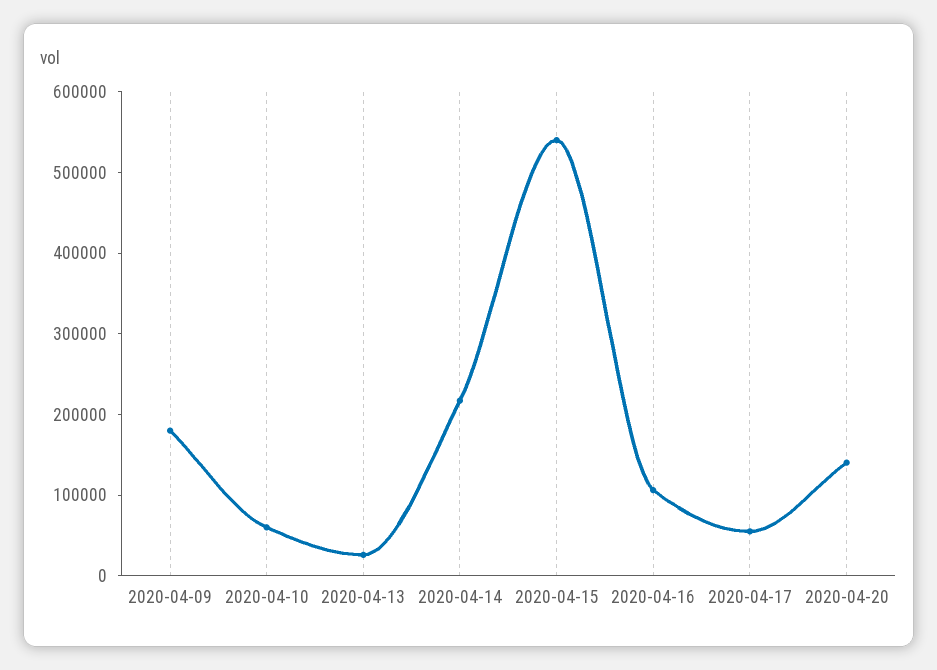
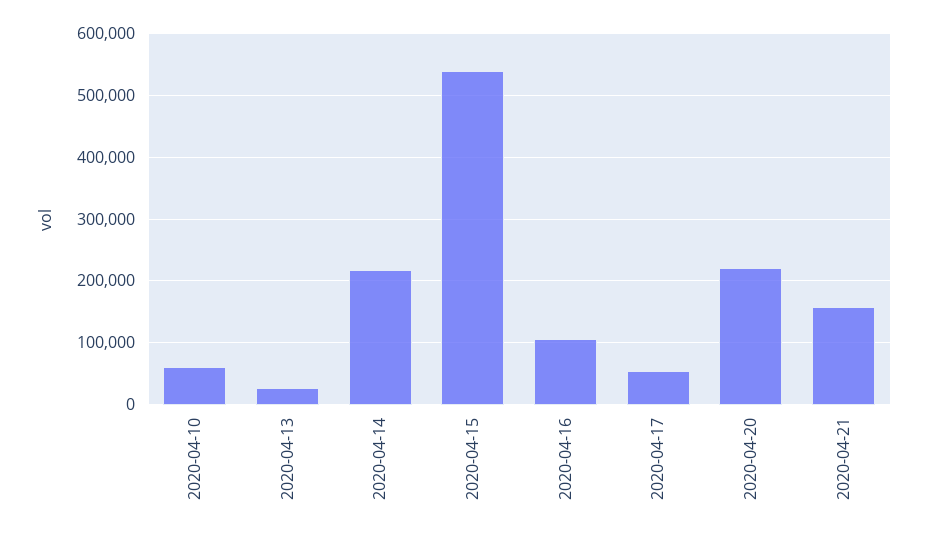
2020-04-09: 180000 -> none
2020-04-20: 140000 -> 220000
2020-04-21: none -> 160000

